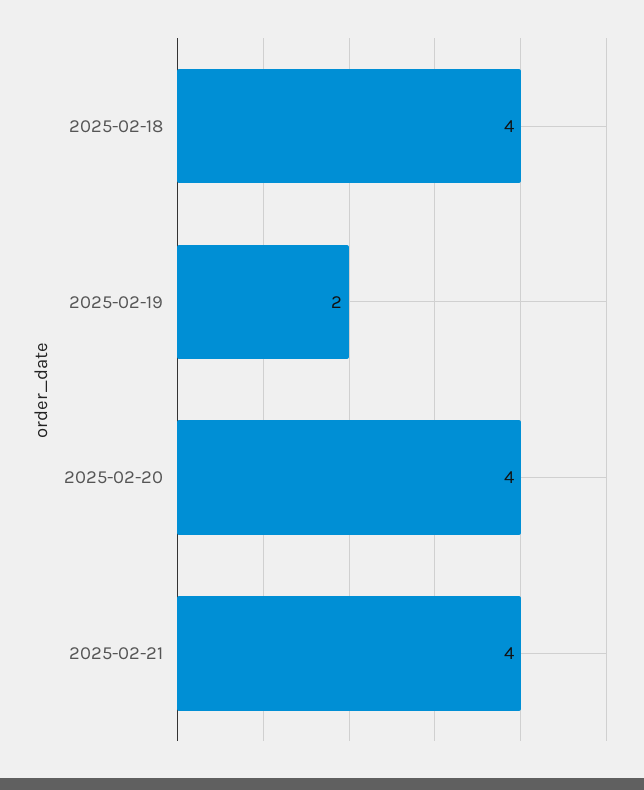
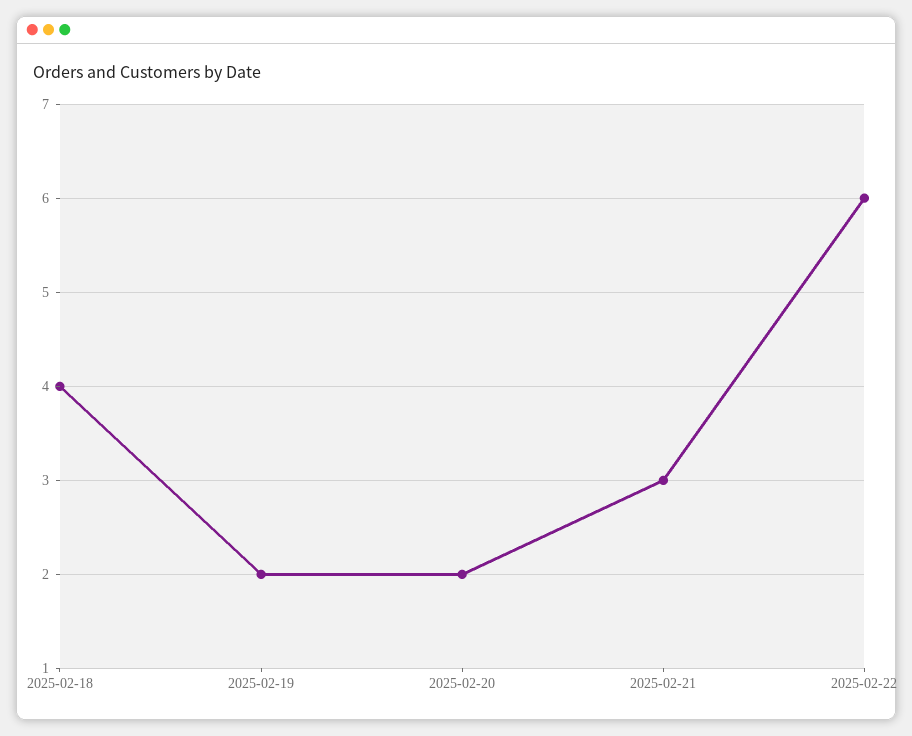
2025-02-20: 4 -> 2
2025-02-21: 4 -> 3
2025-02-22: none -> 6

